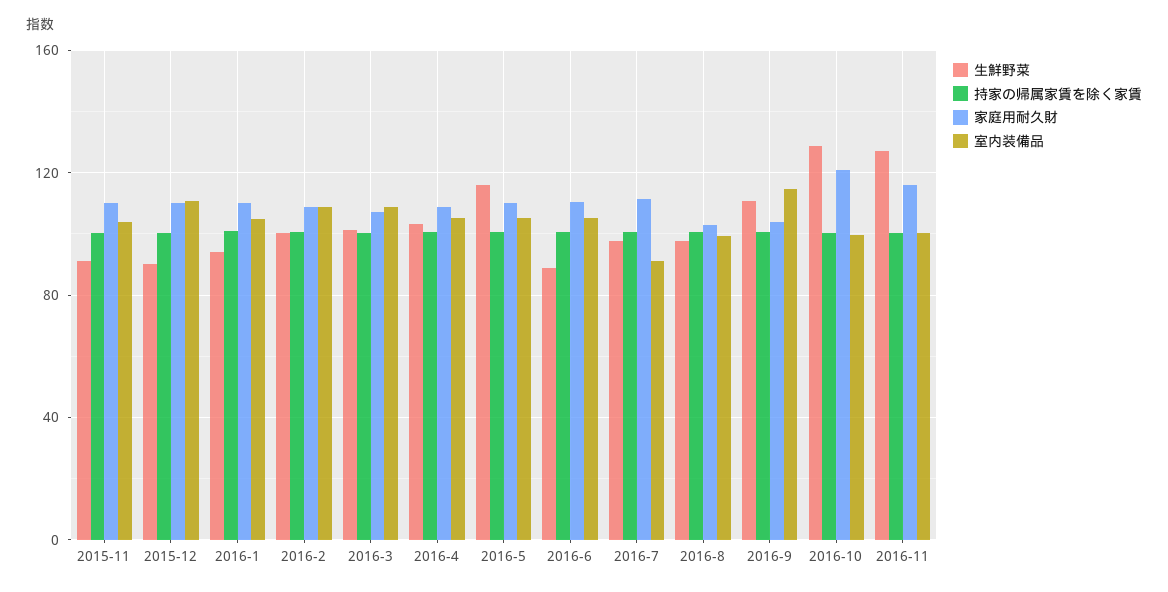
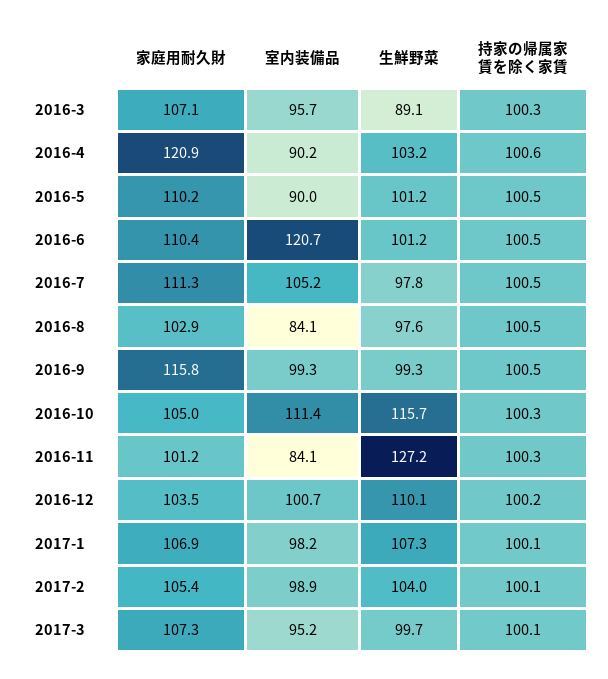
生鮮野菜, 2015-11: 90 -> none
持家の帰属家賃を除く家賃, 2015-11: 100 -> none
家庭用耐久財, 2015-11: 110 -> none
室内装備品, 2015-11: 105 -> none
生鮮野菜, 2015-12: 90 -> none
持家の帰属家賃を除く家賃, 2015-12: 100 -> none
家庭用耐久財, 2015-12: 110 -> none
室内装備品, 2015-12: 110 -> none
生鮮野菜, 2016-1: 95 -> none
持家の帰属家賃を除く家賃, 2016-1: 100 -> none
家庭用耐久財, 2016-1: 110 -> none
室内装備品, 2016-1: 105 -> none
生鮮野菜, 2016-2: 100 -> none
持家の帰属家賃を除く家賃, 2016-2: 100 -> none
家庭用耐久財, 2016-2: 110 -> none
室内装備品, 2016-2: 110 -> none
生鮮野菜, 2016-3: 100 -> 89.1
室内装備品, 2016-3: 110 -> 95.7
家庭用耐久財, 2016-4: 110 -> 120.9
室内装備品, 2016-4: 105 -> 90.2
生鮮野菜, 2016-5: 115 -> 101.2
室内装備品, 2016-5: 105 -> 90
生鮮野菜, 2016-6: 90 -> 101.2
室内装備品, 2016-6: 105 -> 120.7
室内装備品, 2016-7: 90 -> 105.2
室内装備品, 2016-8: 100 -> 84.1
生鮮野菜, 2016-9: 110 -> 99.3
家庭用耐久財, 2016-9: 105 -> 115.8
室内装備品, 2016-9: 115 -> 99.3
生鮮野菜, 2016-10: 130 -> 115.7
家庭用耐久財, 2016-10: 120 -> 105
室内装備品, 2016-10: 100 -> 111.4
家庭用耐久財, 2016-11: 115 -> 101.2
室内装備品, 2016-11: 100 -> 84.1
家庭用耐久財, 2016-12: none -> 103.5
室内装備品, 2016-12: none -> 100.7
生鮮野菜, 2016-12: none -> 110.1
持家の帰属家賃を除く家賃, 2016-12: none -> 100.2
家庭用耐久財, 2017-1: none -> 106.9
室内装備品, 2017-1: none -> 98.2
生鮮野菜, 2017-1: none -> 107.3
持家の帰属家賃を除く家賃, 2017-1: none -> 100.1
家庭用耐久財, 2017-2: none -> 105.4
室内装備品, 2017-2: none -> 98.9
生鮮野菜, 2017-2: none -> 104
持家の帰属家賃を除く家賃, 2017-2: none -> 100.1
家庭用耐久財, 2017-3: none -> 107.3
室内装備品, 2017-3: none -> 95.2
生鮮野菜, 2017-3: none -> 99.7
持家の帰属家賃を除く家賃, 2017-3: none -> 100.1

